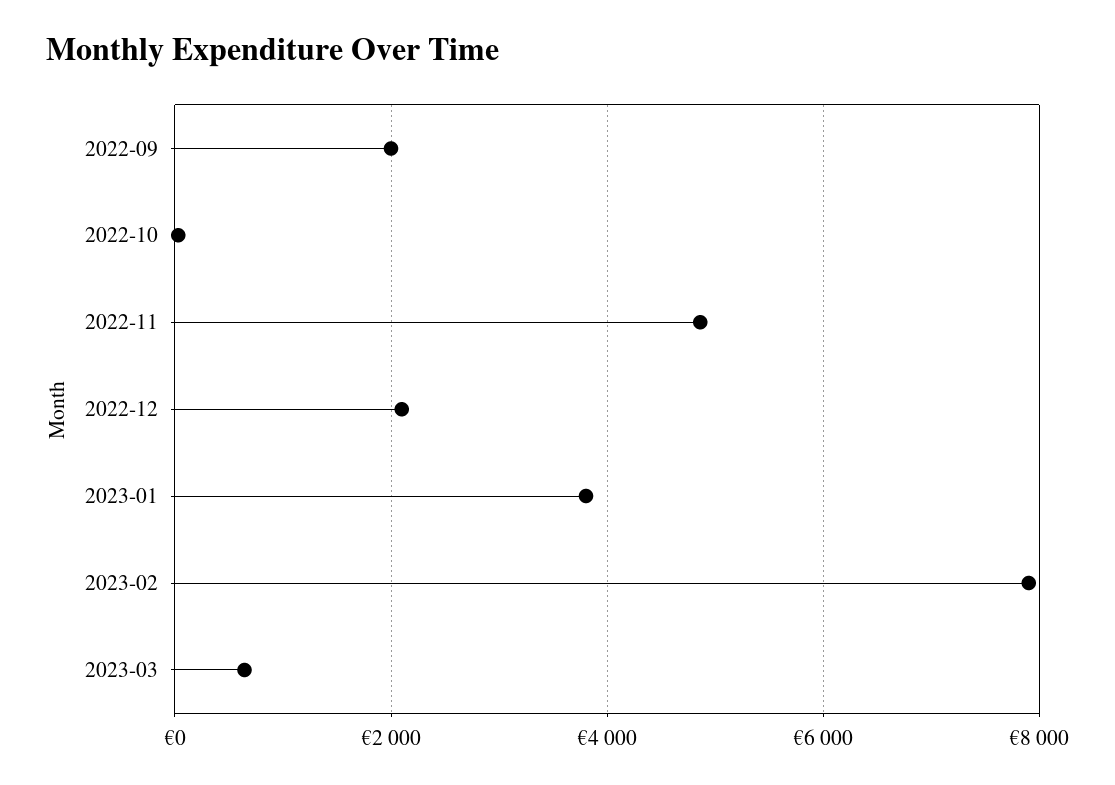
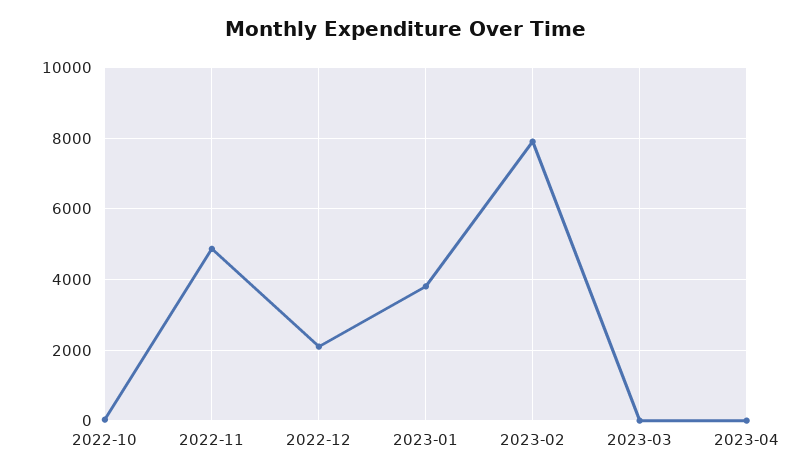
2022-09: 2000 -> none
2023-03: 600 -> 0
2023-04: none -> 0

